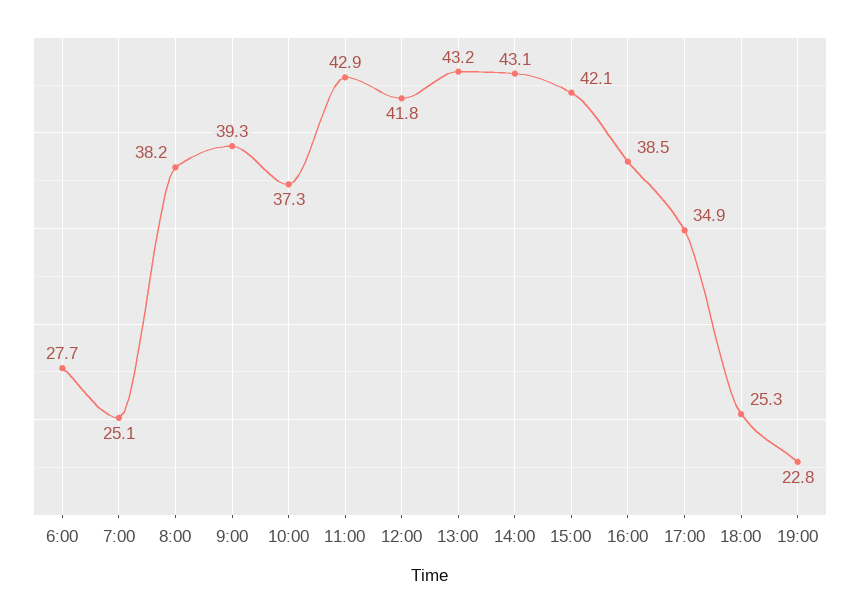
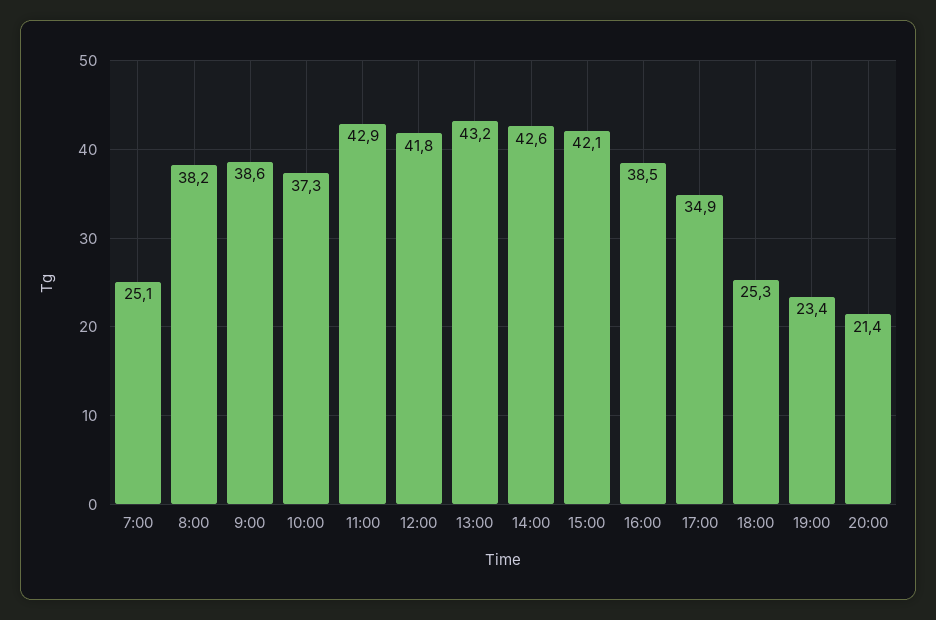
6:00: 27.7 -> none
9:00: 39.3 -> 38.6
14:00: 43.1 -> 42.6
19:00: 22.8 -> 23.4
20:00: none -> 21.4

